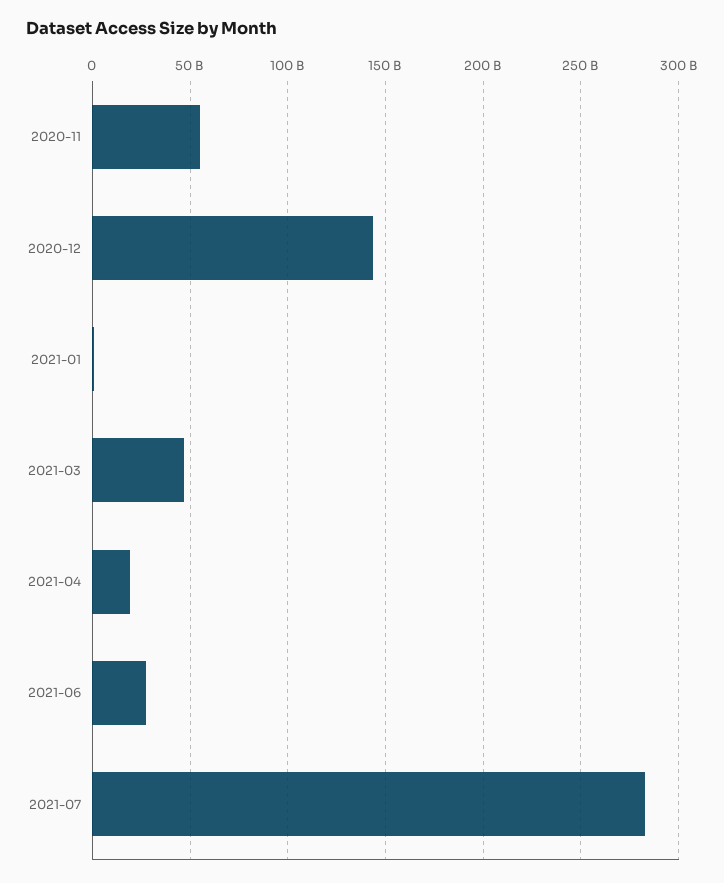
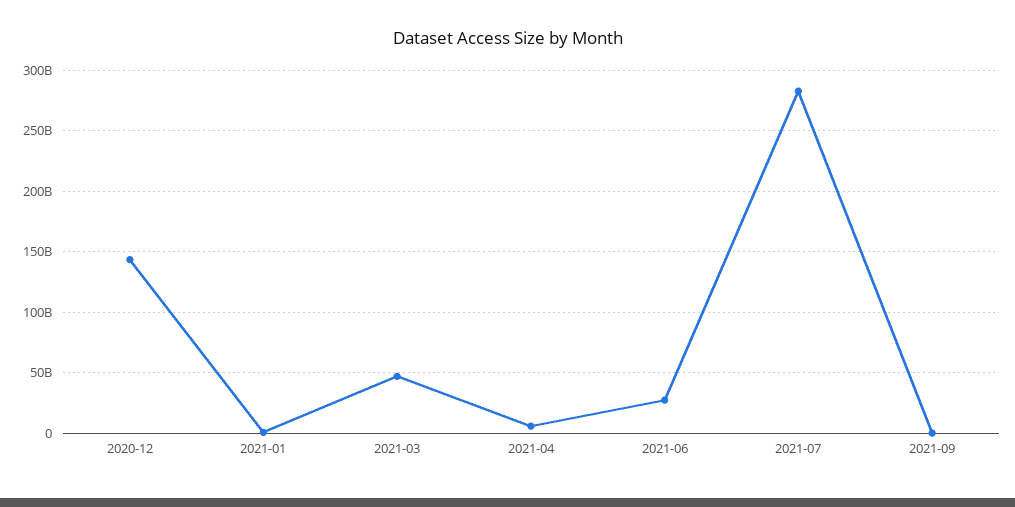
2020-11: 55000000000 -> none
2021-04: 20000000000 -> 5000000000
2021-09: none -> 0

